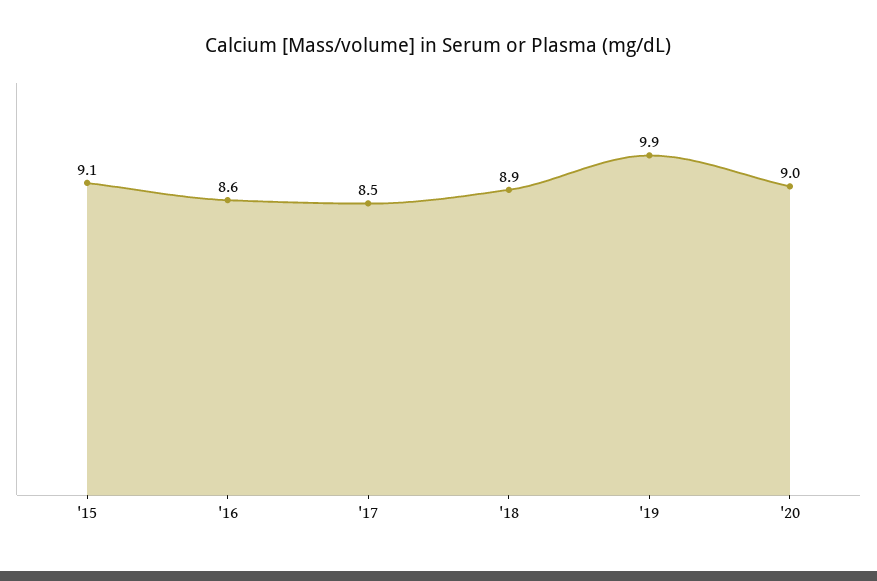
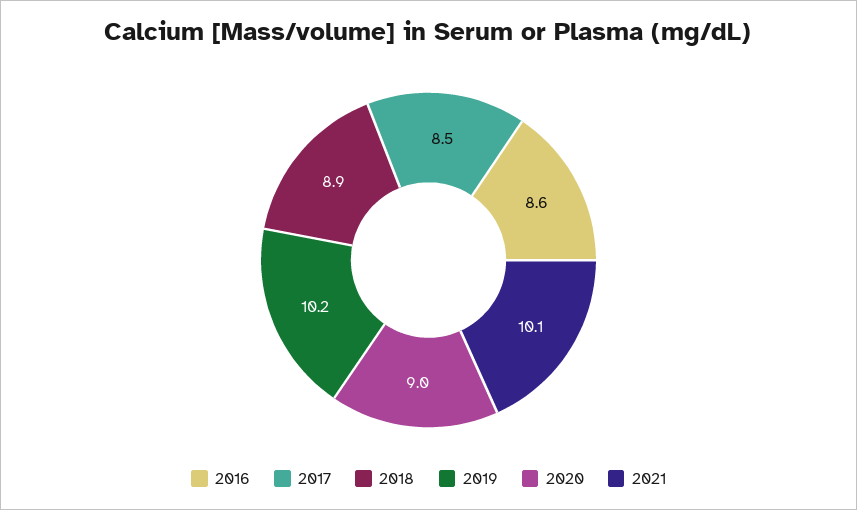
'15: 9.1 -> none
'19: 9.9 -> 10.2
2021: none -> 10.1

